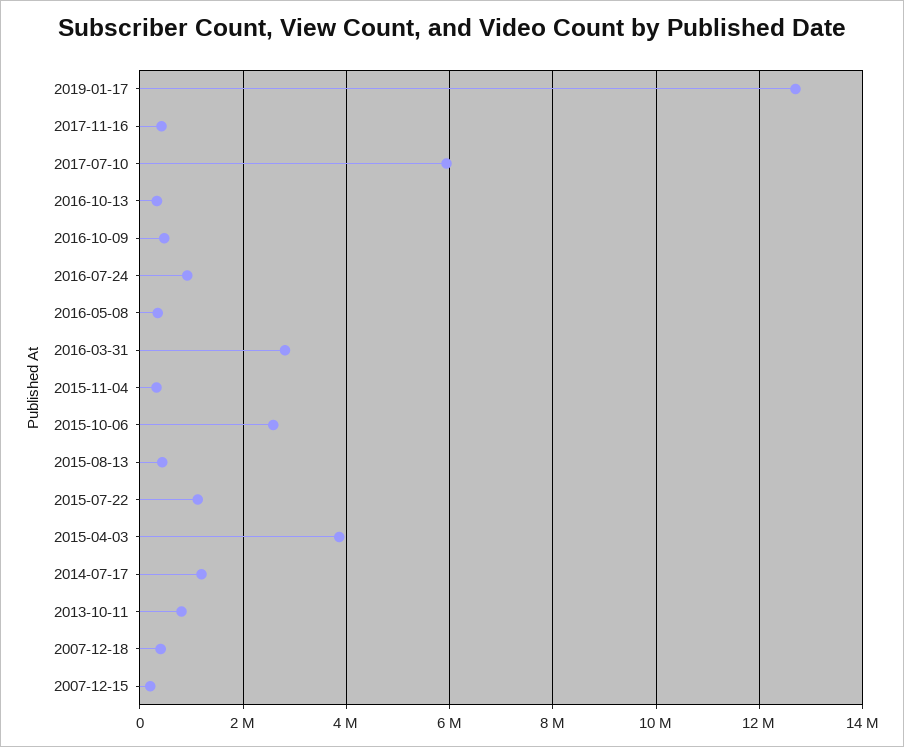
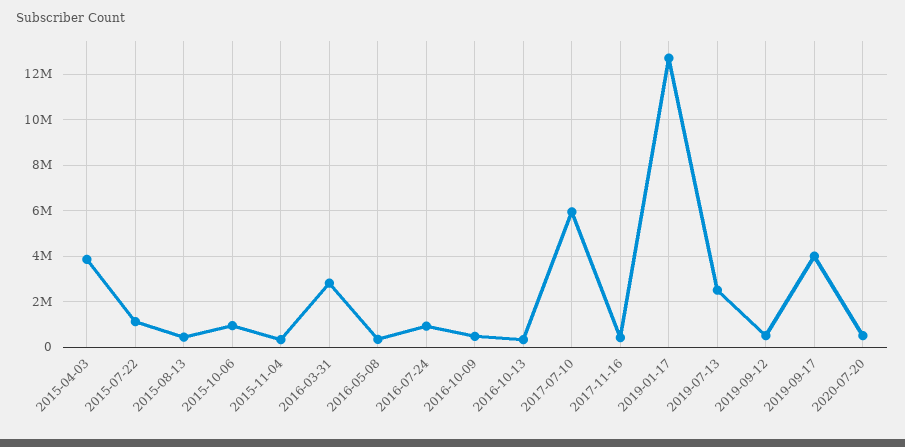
2015-10-06: 2600000 -> 1000000
2014-07-17: 1200000 -> none
2013-10-11: 800000 -> none
2007-12-18: 400000 -> none
2007-12-15: 200000 -> none
2019-07-13: none -> 2500000
2019-09-12: none -> 500000
2019-09-17: none -> 4000000
2020-07-20: none -> 500000

